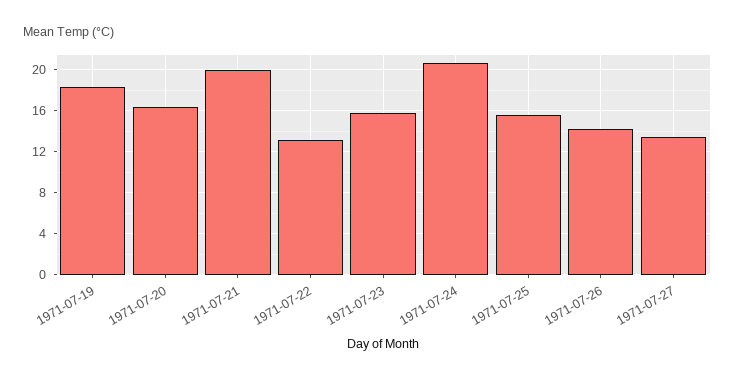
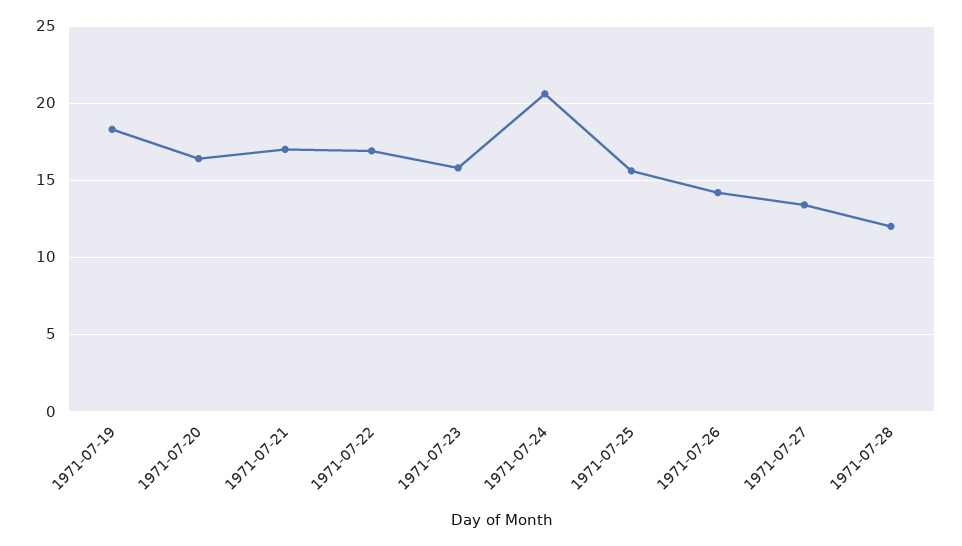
1971-07-21: 20 -> 17
1971-07-22: 13 -> 17
1971-07-28: none -> 12

